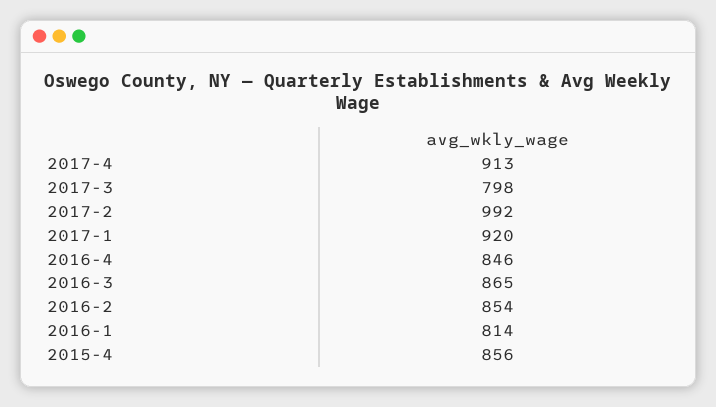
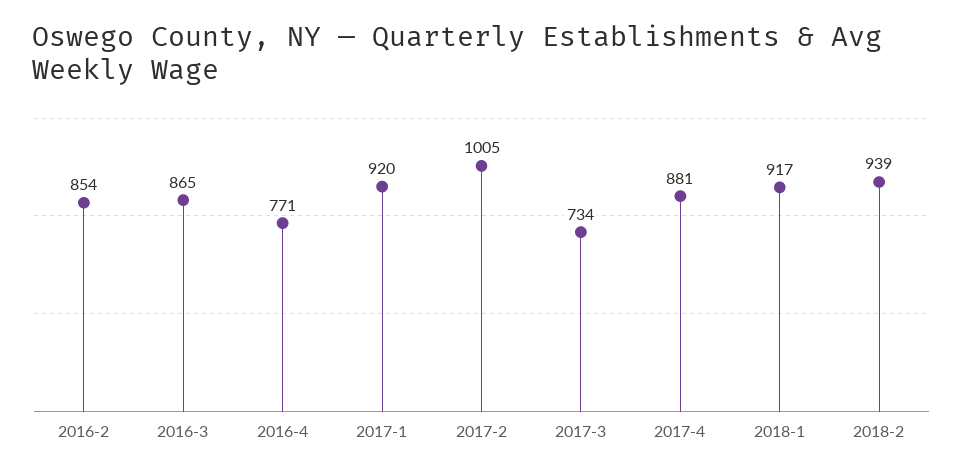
2017-4: 913 -> 881
2017-3: 798 -> 734
2017-2: 992 -> 1005
2016-4: 846 -> 771
2016-1: 814 -> none
2015-4: 856 -> none
2018-1: none -> 917
2018-2: none -> 939

